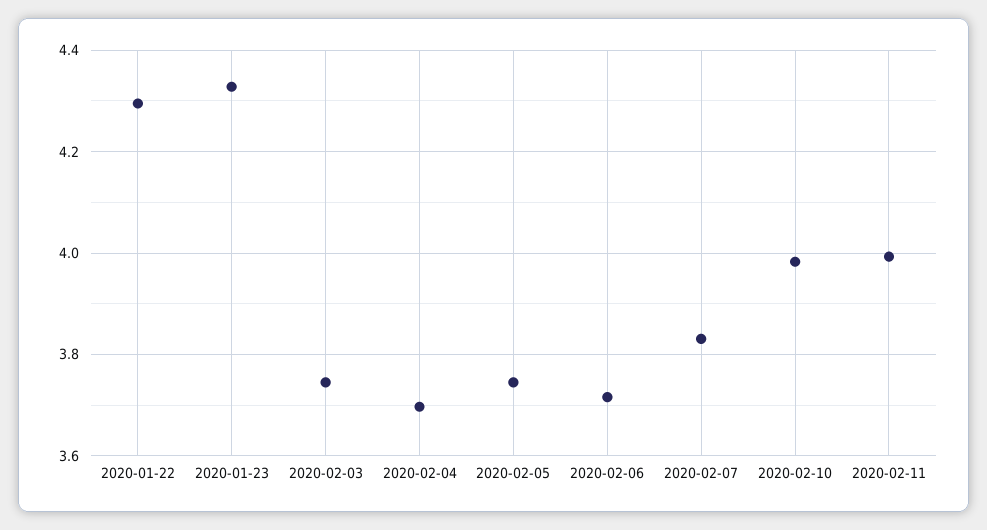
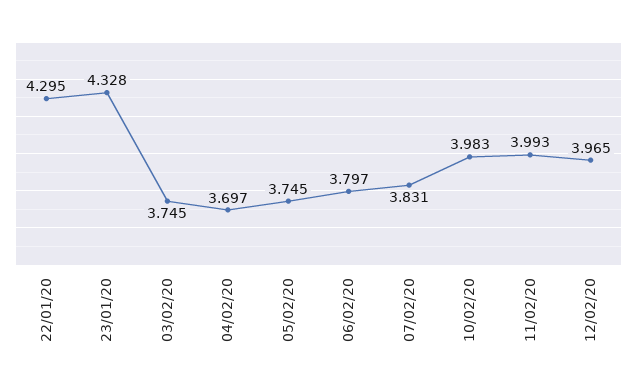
2020-02-06: 3.72 -> 3.797
12/02/20: none -> 3.965

